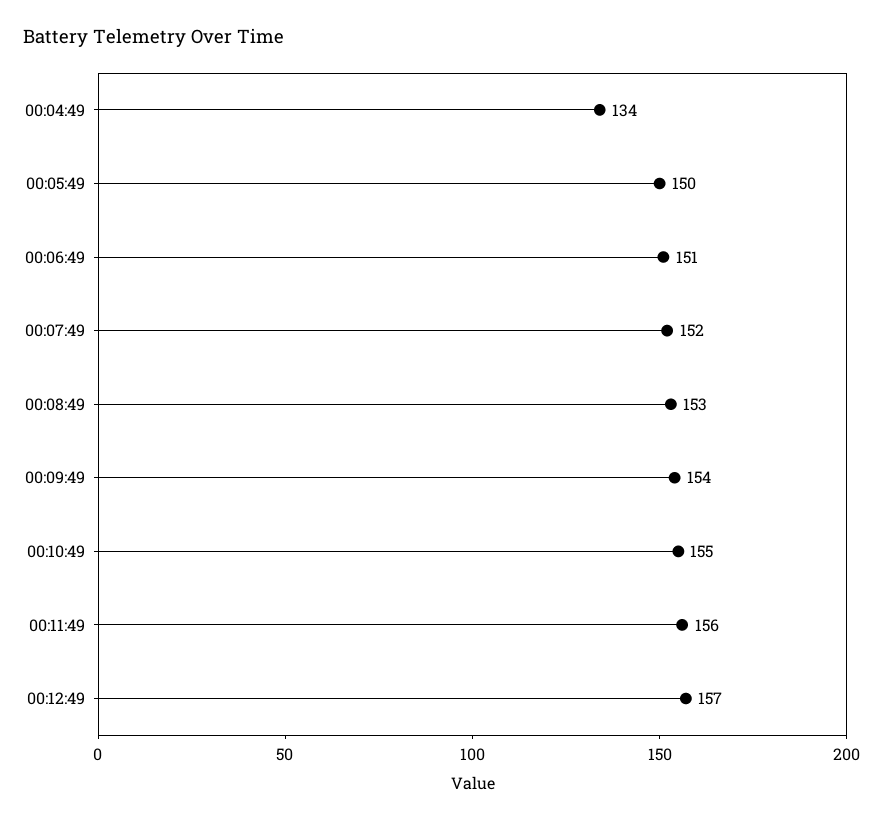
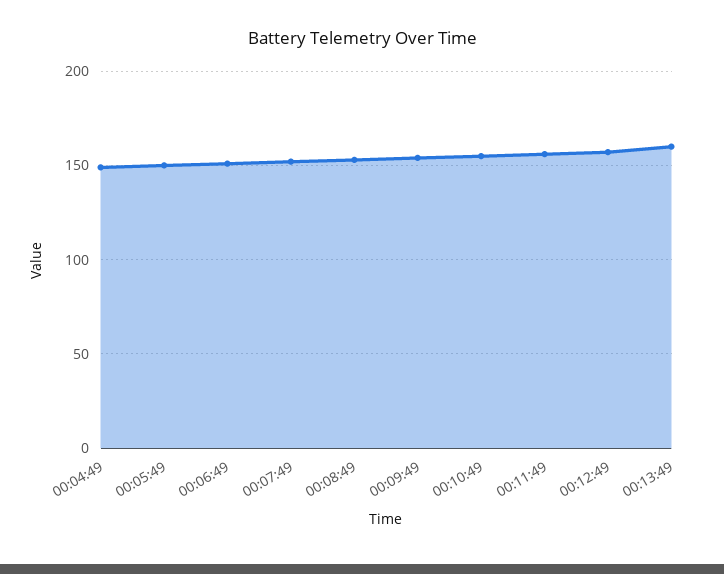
00:04:49: 134 -> 150
00:13:49: none -> 160

